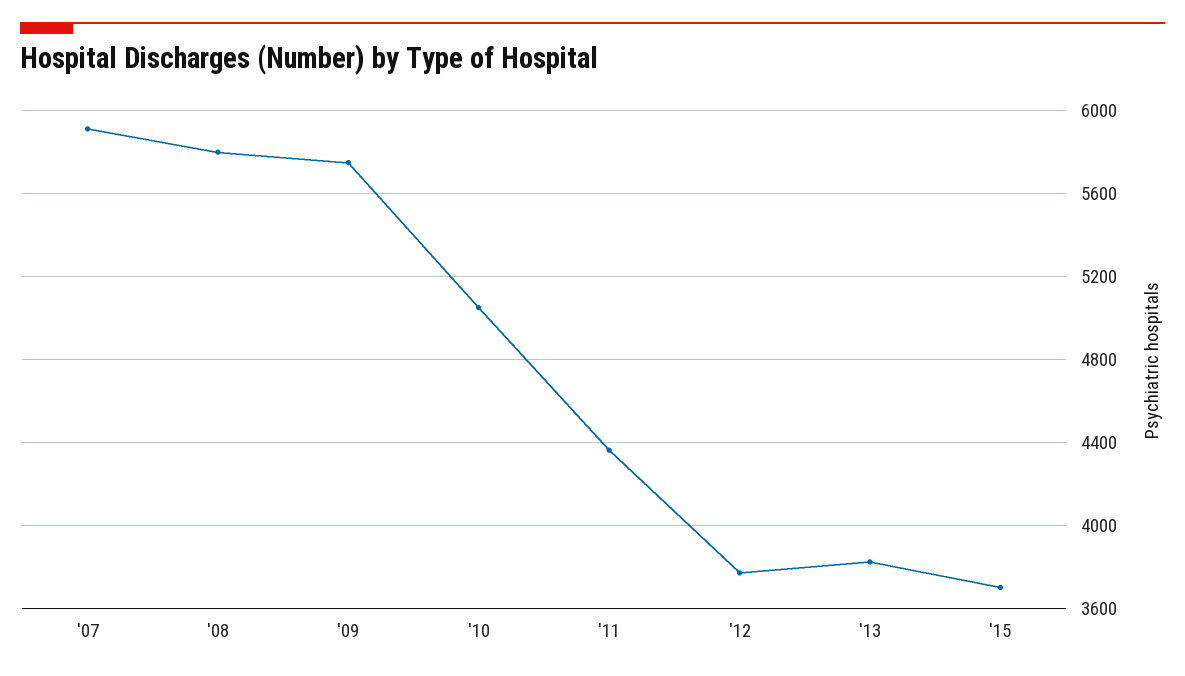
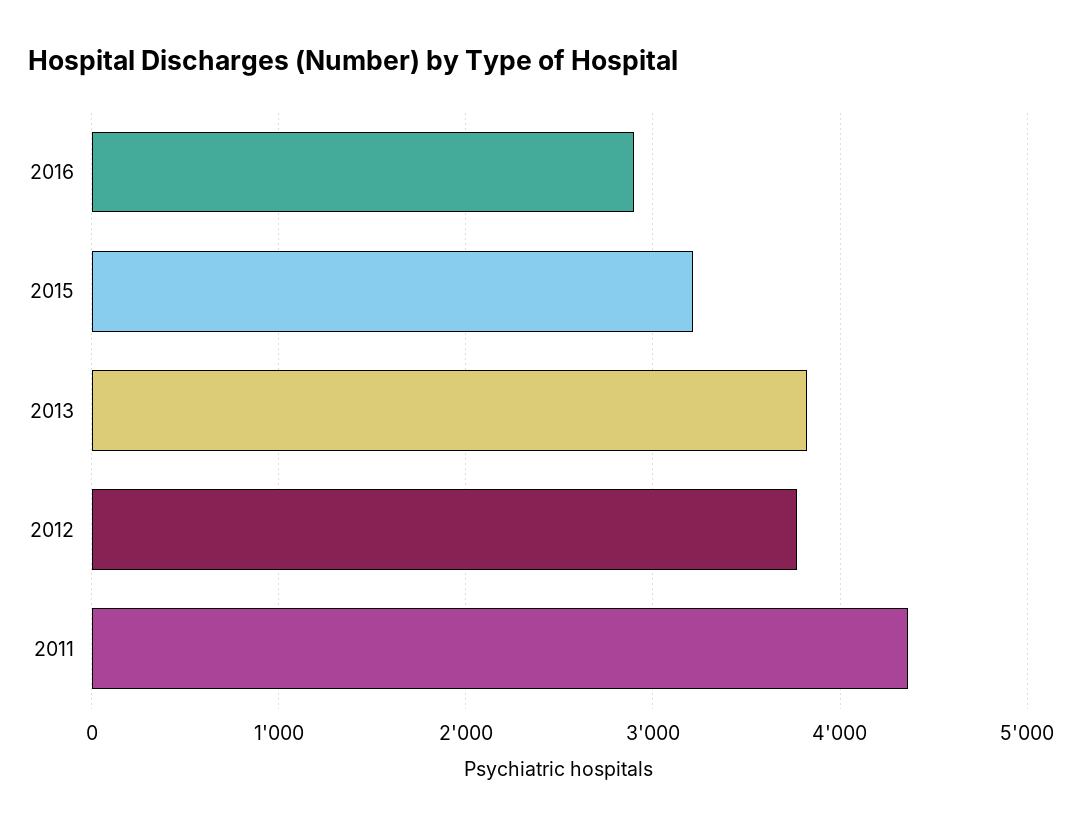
'07: 5900 -> none
'08: 5800 -> none
'09: 5750 -> none
'10: 5050 -> none
'15: 3700 -> 3200
2016: none -> 2900

